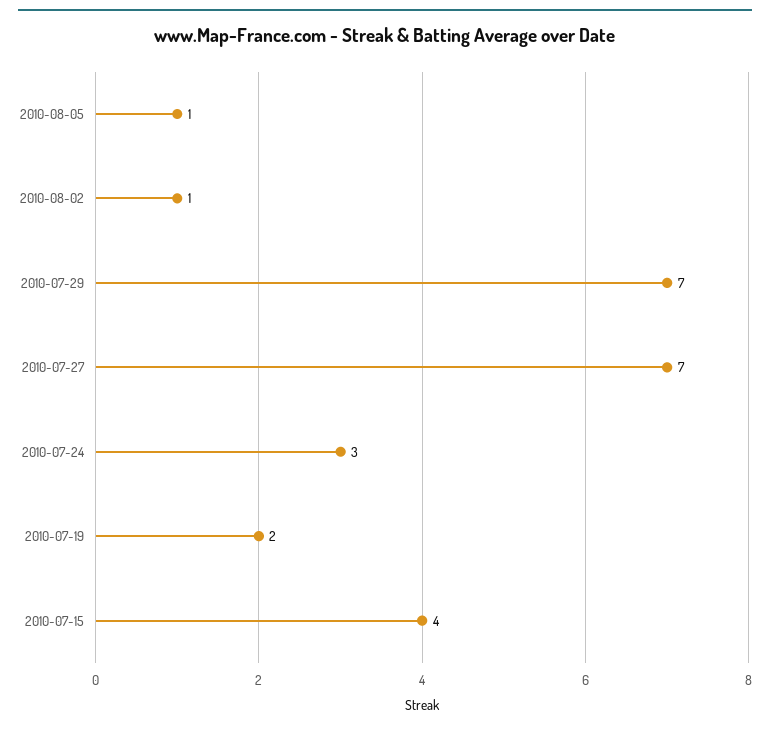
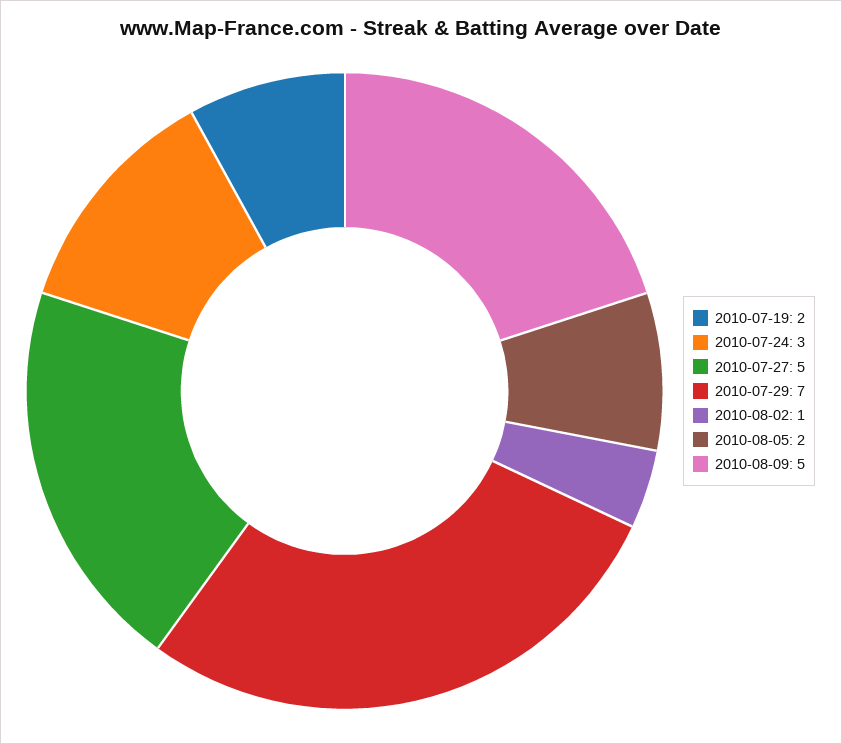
2010-08-05: 1 -> 2
2010-07-27: 7 -> 5
2010-07-15: 4 -> none
2010-08-09: none -> 5

